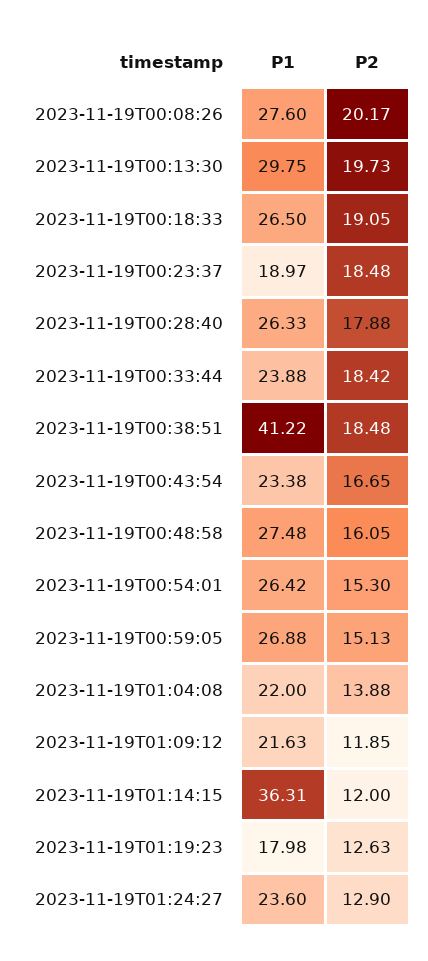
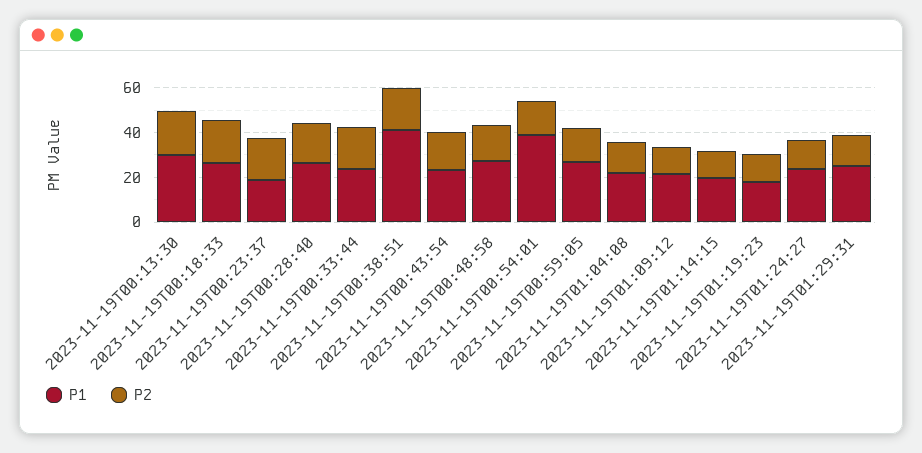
P1, 2023-11-19T00:08:26: 27.6 -> none
P2, 2023-11-19T00:08:26: 20.17 -> none
P1, 2023-11-19T00:54:01: 26.42 -> 40
P1, 2023-11-19T01:14:15: 36.31 -> 20
P1, 2023-11-19T01:29:31: none -> 25
P2, 2023-11-19T01:29:31: none -> 15

